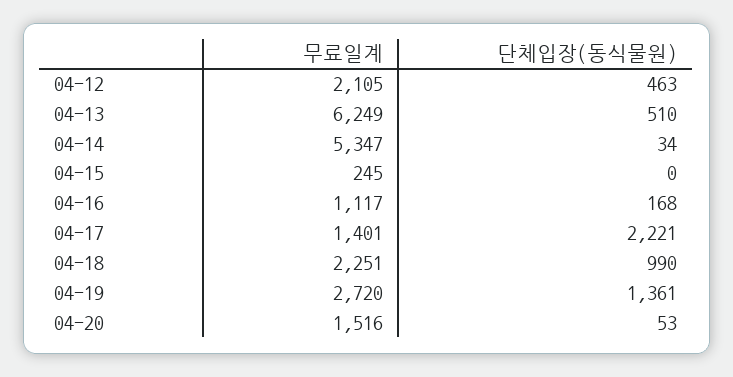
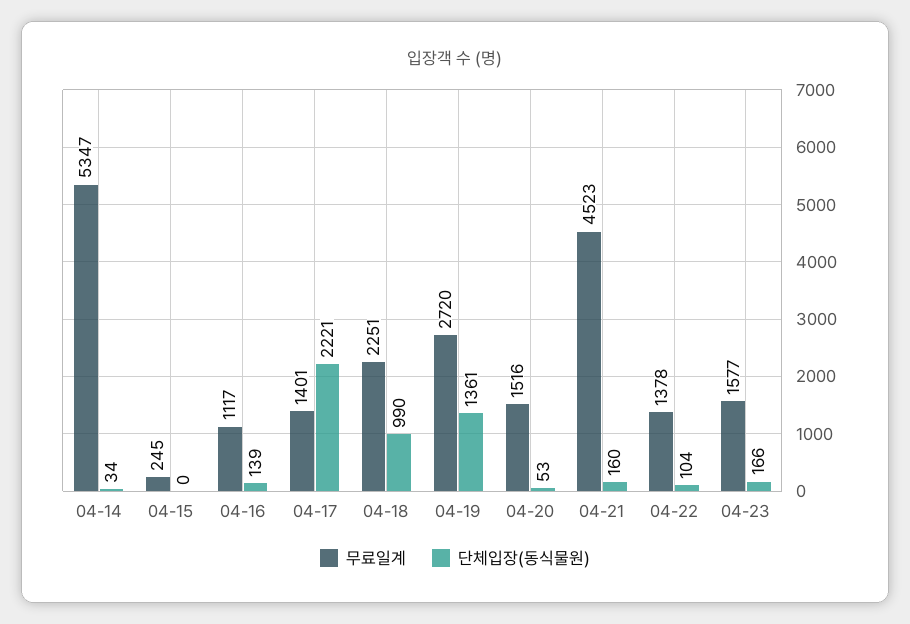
무료일계, 04-12: 2105 -> none
단체입장(동식물원), 04-12: 463 -> none
무료일계, 04-13: 6249 -> none
단체입장(동식물원), 04-13: 510 -> none
단체입장(동식물원), 04-16: 168 -> 139
무료일계, 04-21: none -> 4523
단체입장(동식물원), 04-21: none -> 160
무료일계, 04-22: none -> 1378
단체입장(동식물원), 04-22: none -> 104
무료일계, 04-23: none -> 1577
단체입장(동식물원), 04-23: none -> 166

